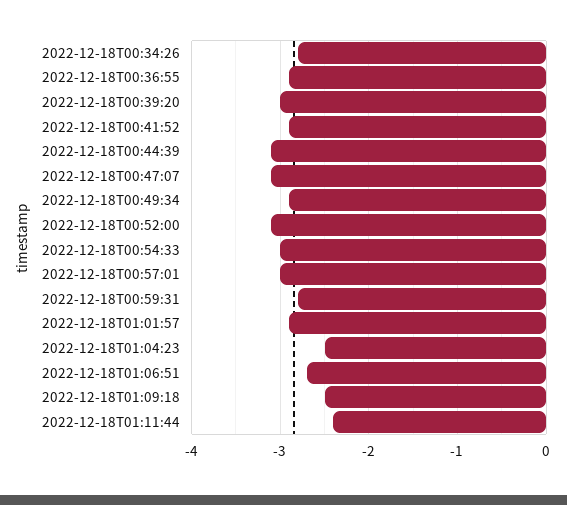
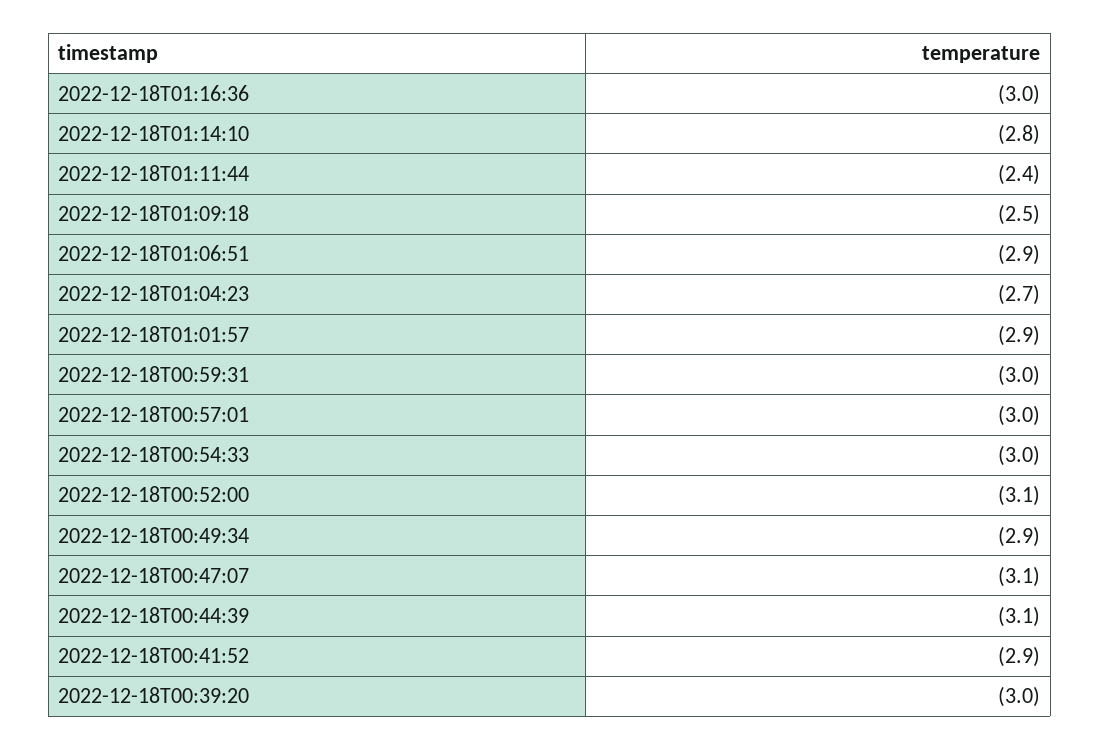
2022-12-18T00:34:26: -2.8 -> none
2022-12-18T00:36:55: -2.9 -> none
2022-12-18T00:59:31: -2.8 -> -3
2022-12-18T01:04:23: -2.5 -> -2.7
2022-12-18T01:06:51: -2.7 -> -2.9
2022-12-18T01:16:36: none -> -3
2022-12-18T01:14:10: none -> -2.8

